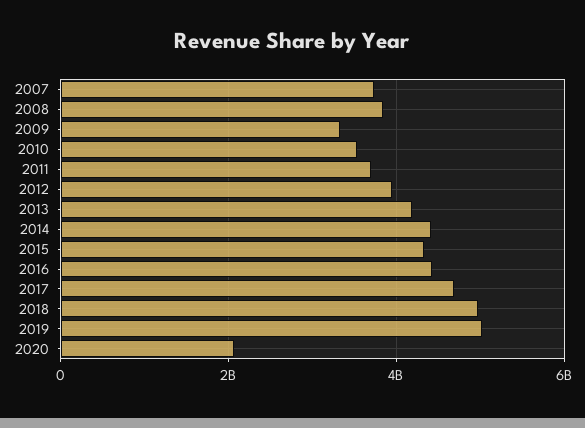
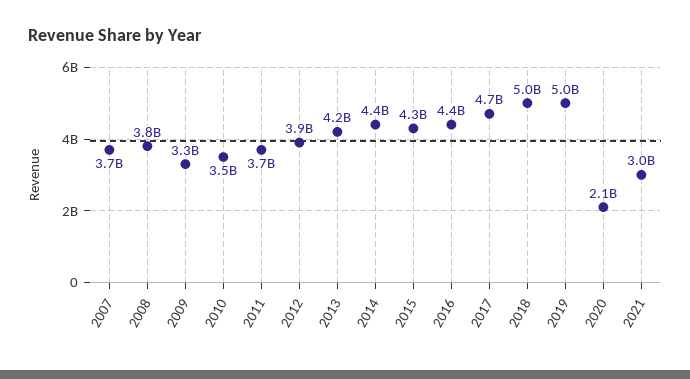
2021: none -> 3000000000

